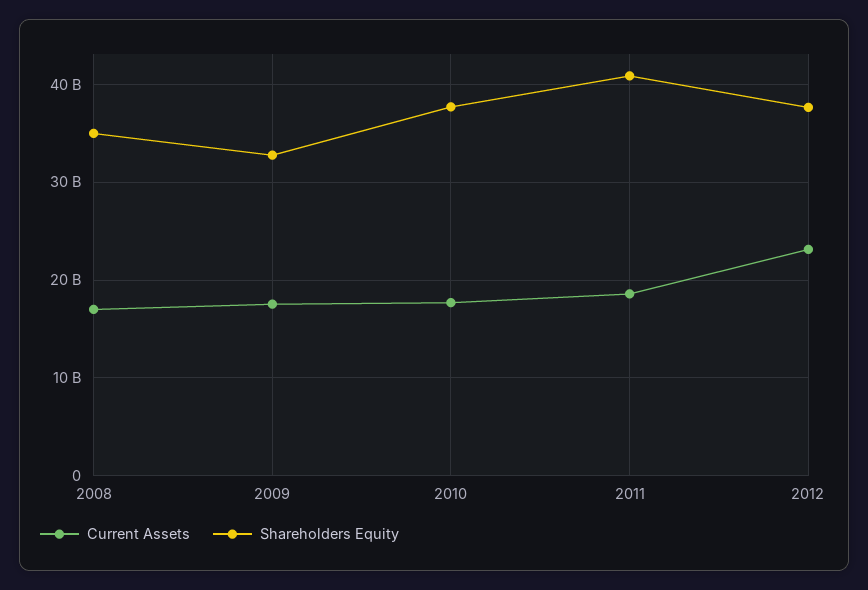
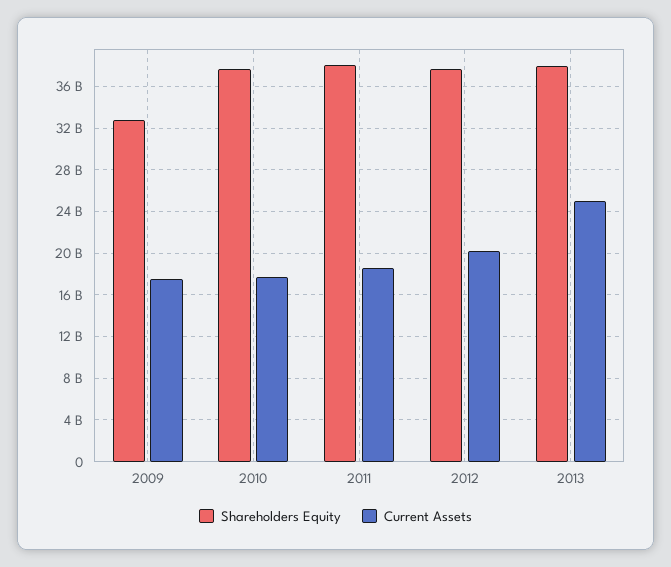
Current Assets, 2008: 17000000000 -> none
Shareholders Equity, 2008: 35000000000 -> none
Shareholders Equity, 2011: 41000000000 -> 38000000000
Current Assets, 2012: 23000000000 -> 20000000000
Shareholders Equity, 2013: none -> 38000000000
Current Assets, 2013: none -> 25000000000

